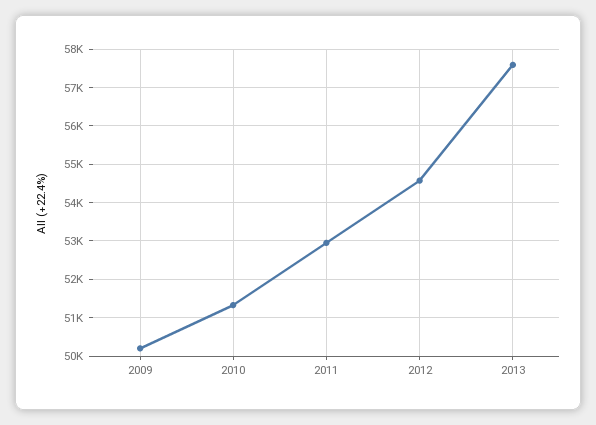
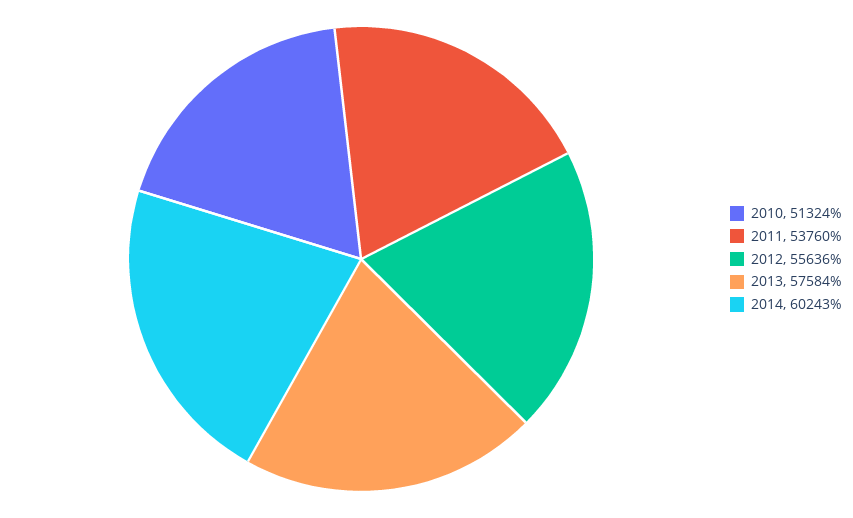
2009: 50200 -> none
2011: 53000 -> 53760
2012: 54600 -> 55636
2014: none -> 60243

